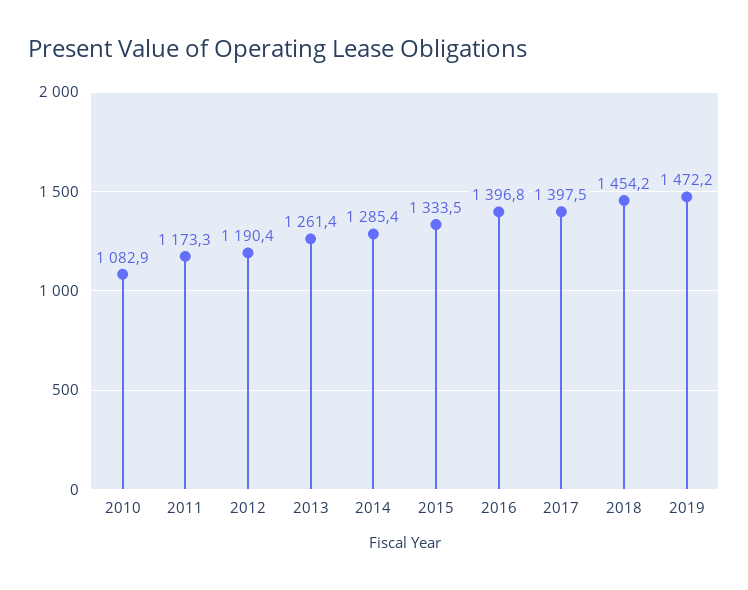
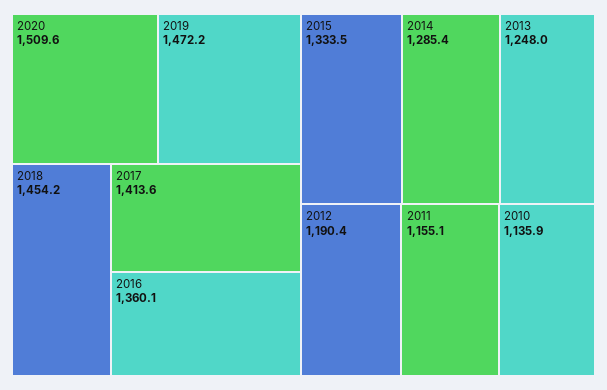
2010: 1082.9 -> 1135.9
2011: 1173.3 -> 1155.1
2013: 1261.4 -> 1248
2016: 1396.8 -> 1360.1
2017: 1397.5 -> 1413.6
2020: none -> 1509.6

